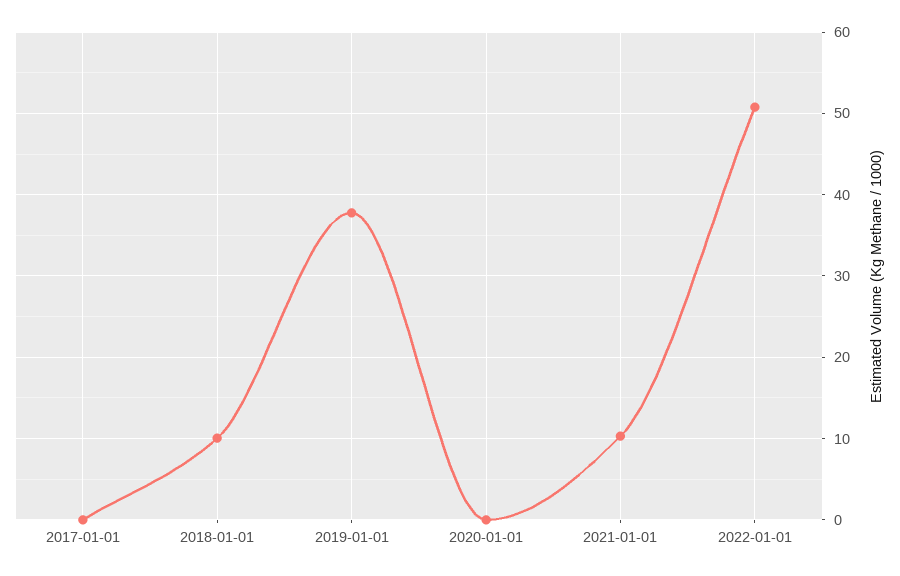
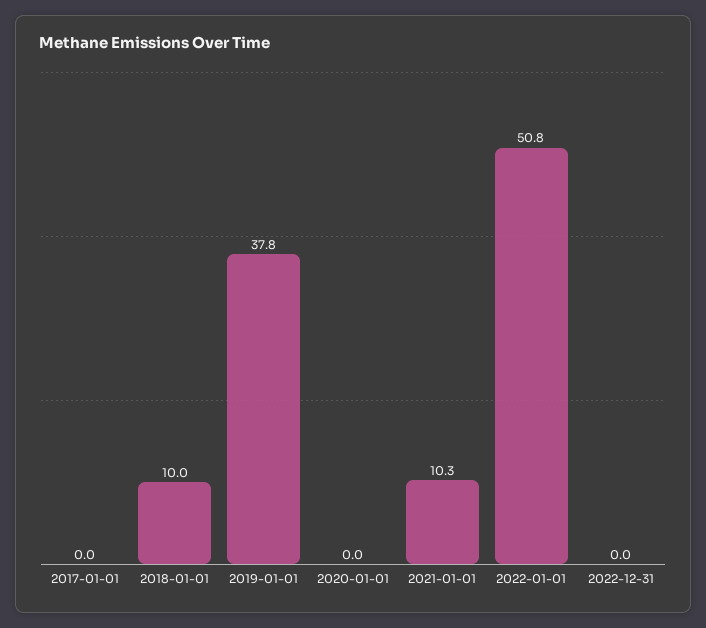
2022-12-31: none -> 0

